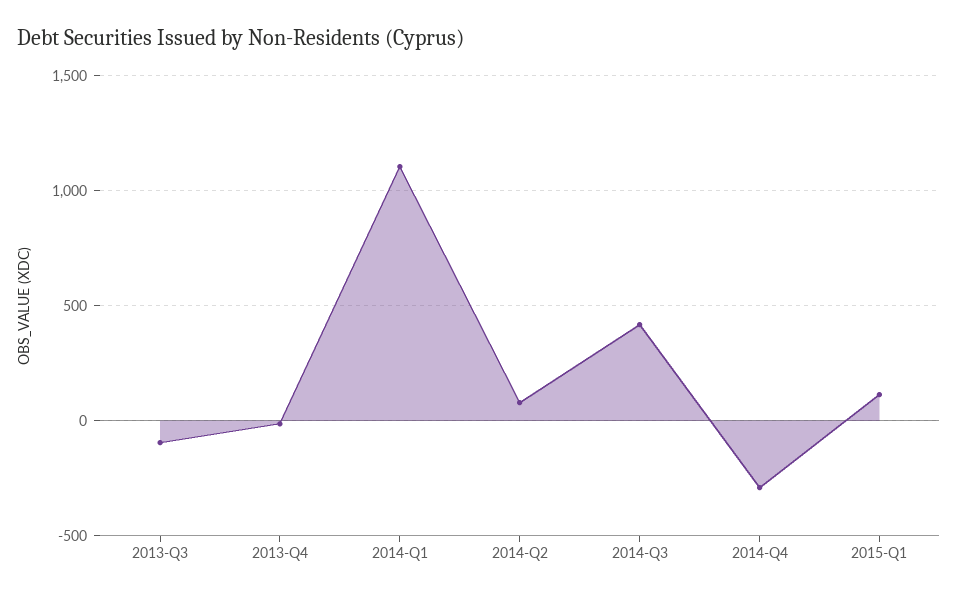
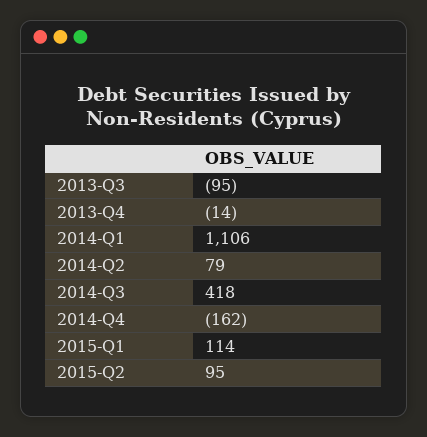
2014-Q4: -300 -> -162
2015-Q2: none -> 95

